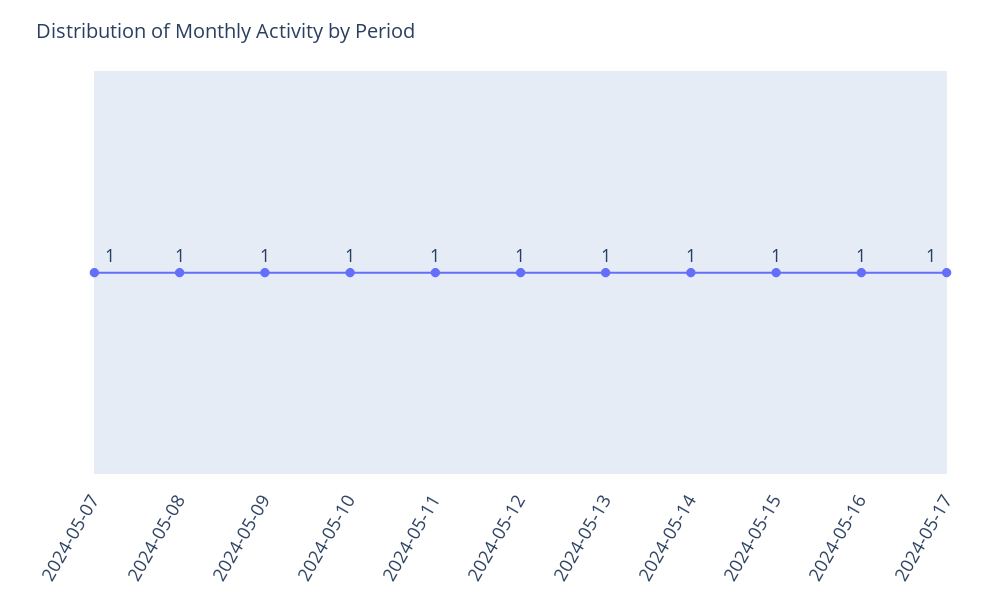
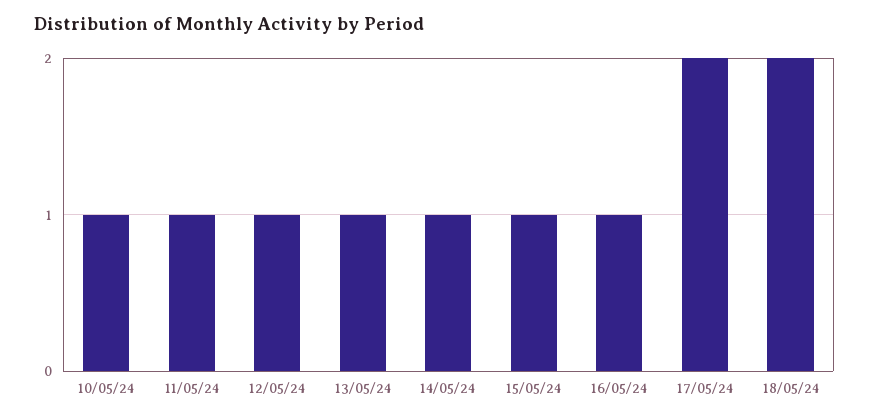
2024-05-07: 1 -> none
2024-05-08: 1 -> none
2024-05-09: 1 -> none
2024-05-17: 1 -> 2
18/05/24: none -> 2

